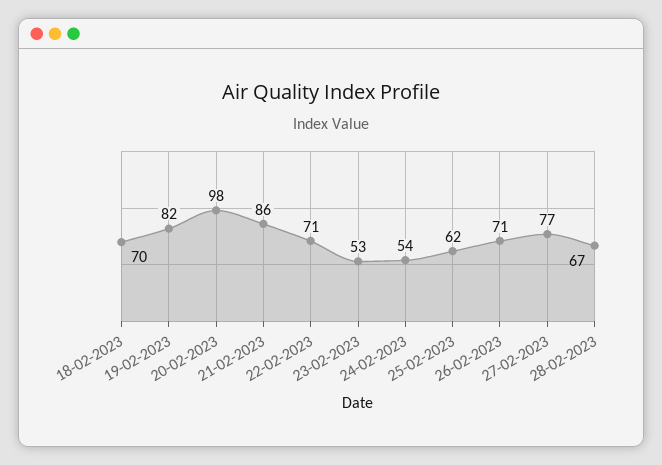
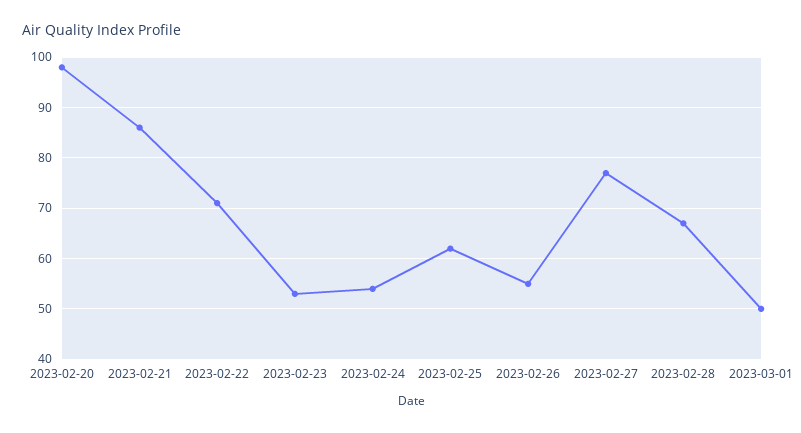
18-02-2023: 70 -> none
19-02-2023: 82 -> none
26-02-2023: 71 -> 55
2023-03-01: none -> 50

